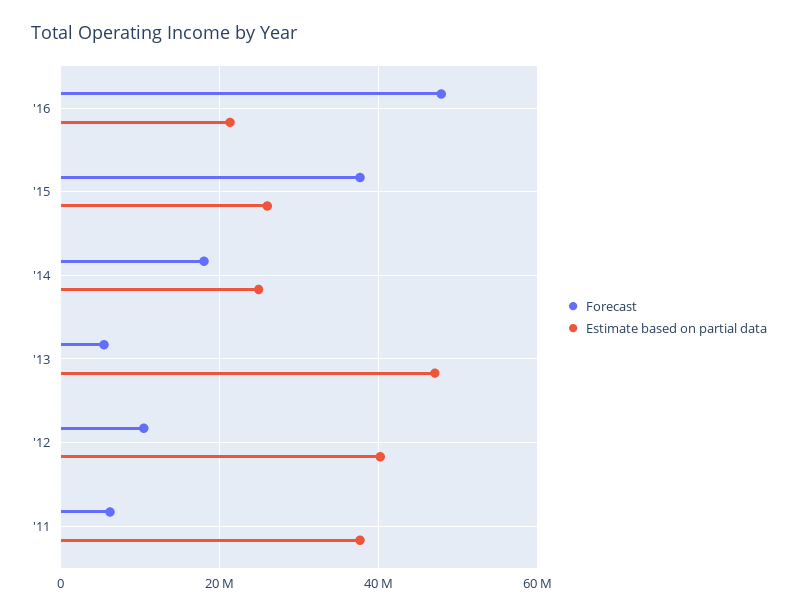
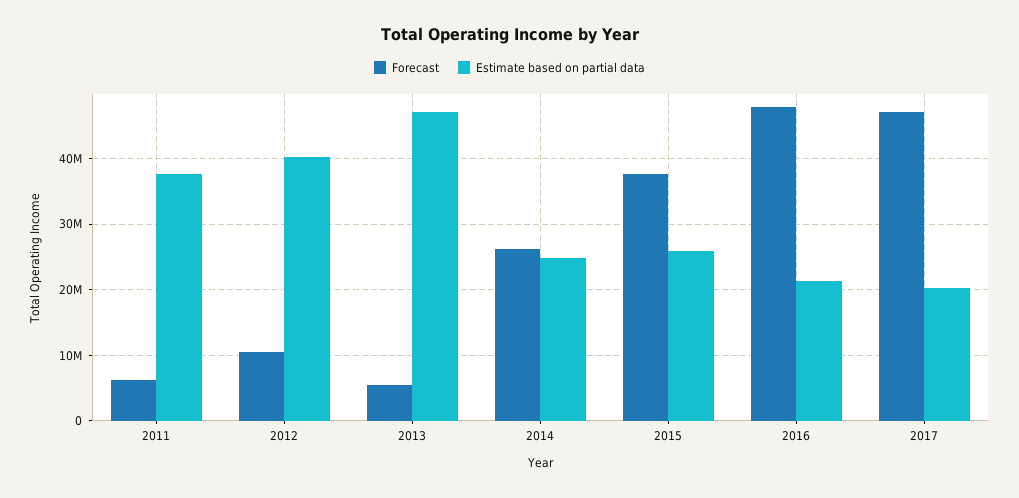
Forecast, '14: 18000000 -> 26000000
Forecast, 2017: none -> 47000000
Estimate based on partial data, 2017: none -> 20000000

